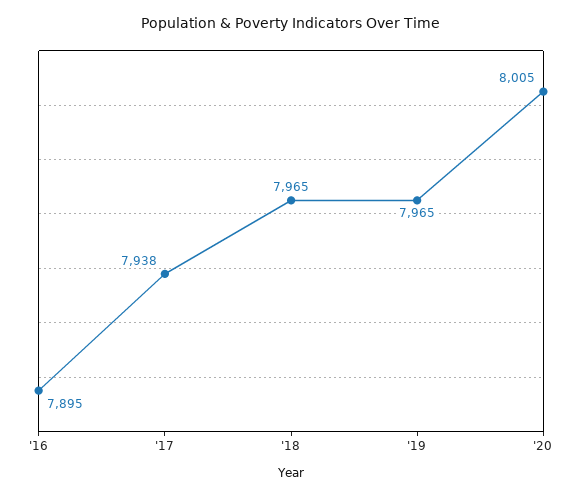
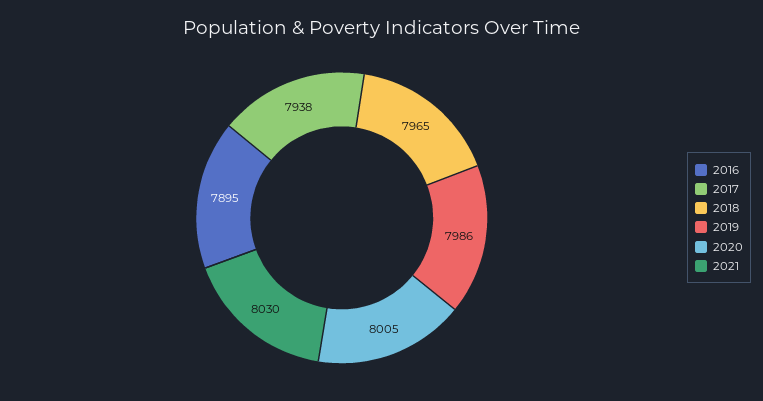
'19: 7965 -> 7986
2021: none -> 8030

